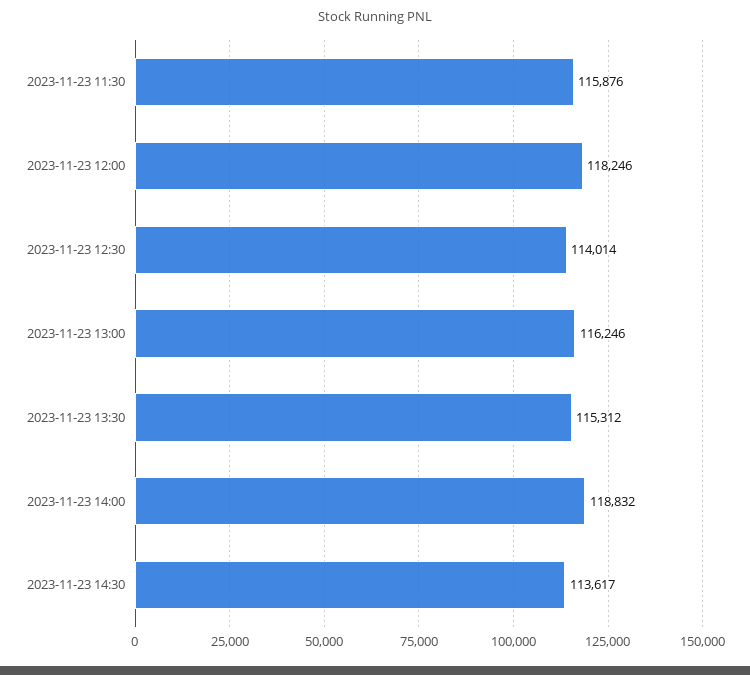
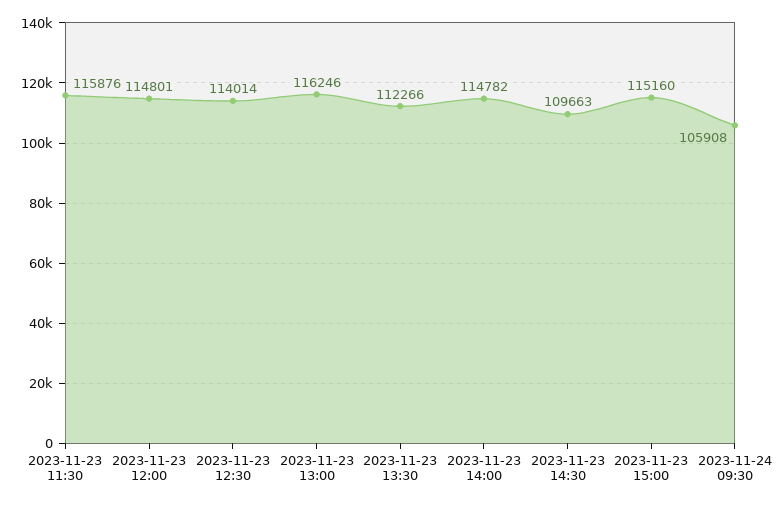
2023-11-23 12:00: 118246 -> 114801
2023-11-23 13:30: 115312 -> 112266
2023-11-23 14:00: 118832 -> 114782
2023-11-23 14:30: 113617 -> 109663
2023-11-23 15:00: none -> 115160
2023-11-24 09:30: none -> 105908

